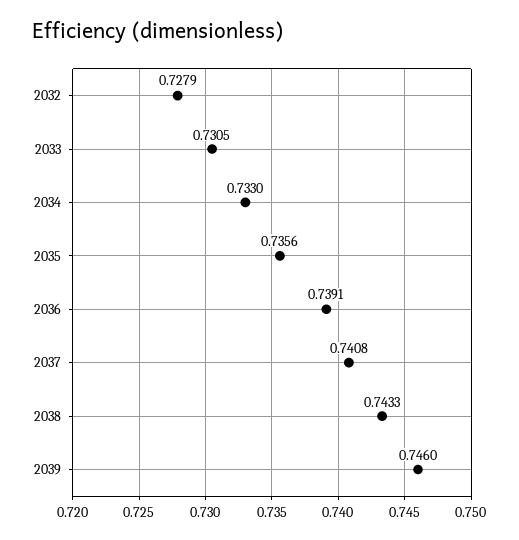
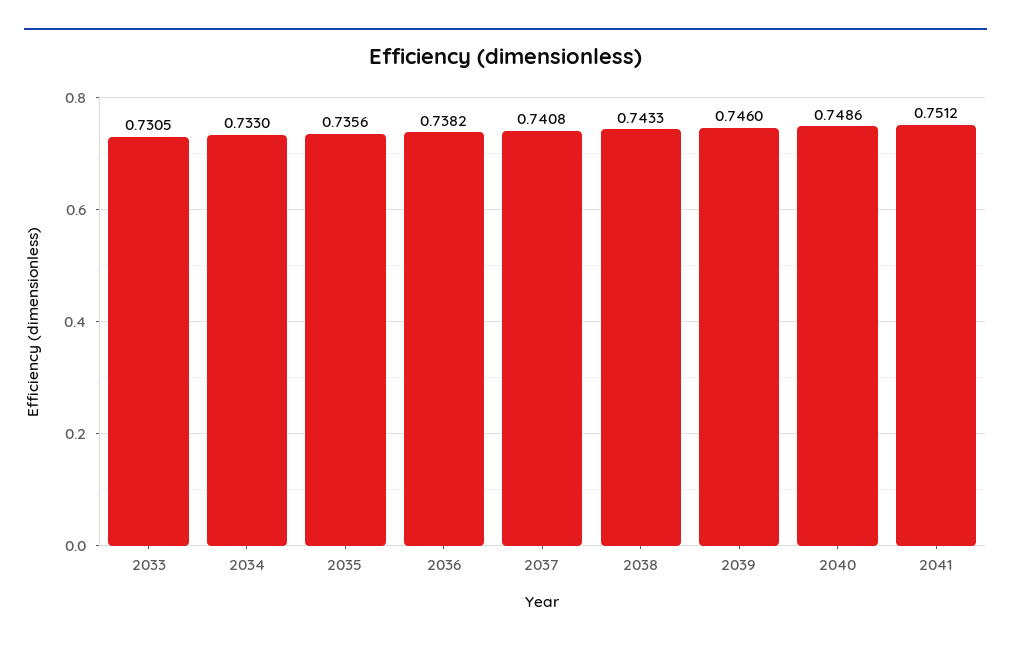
2032: 0.7279 -> none
2036: 0.7391 -> 0.7382
2040: none -> 0.7486
2041: none -> 0.7512

